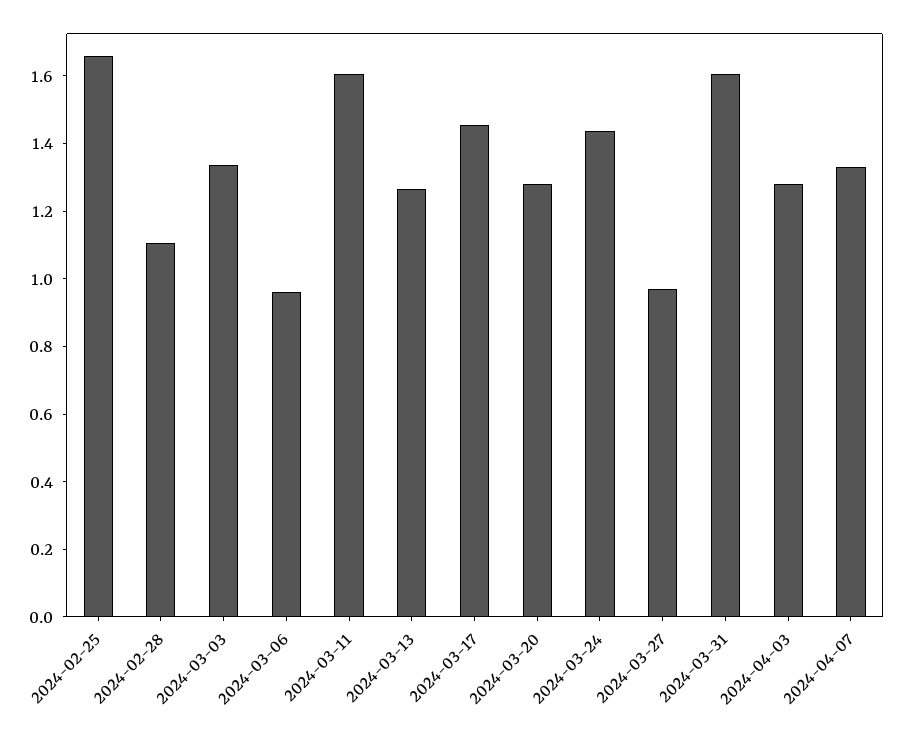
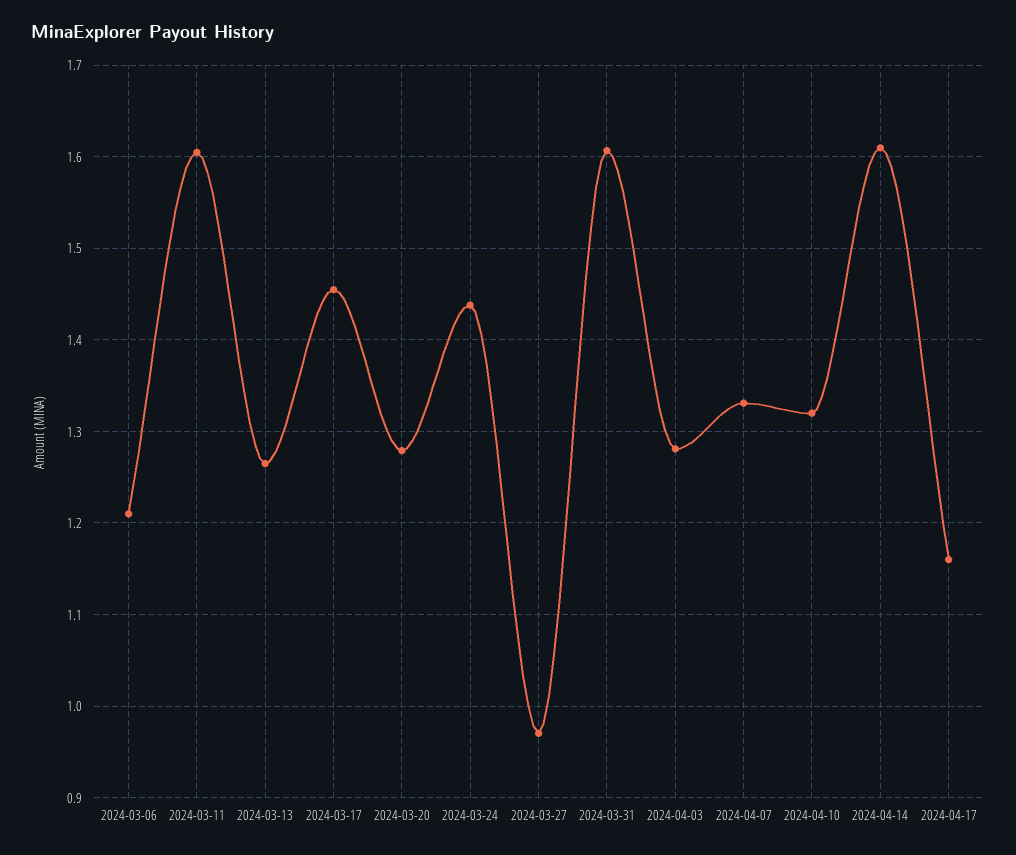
2024-02-25: 1.65 -> none
2024-02-28: 1.1 -> none
2024-03-03: 1.35 -> none
2024-03-06: 0.95 -> 1.21
2024-04-10: none -> 1.32
2024-04-14: none -> 1.61
2024-04-17: none -> 1.16

